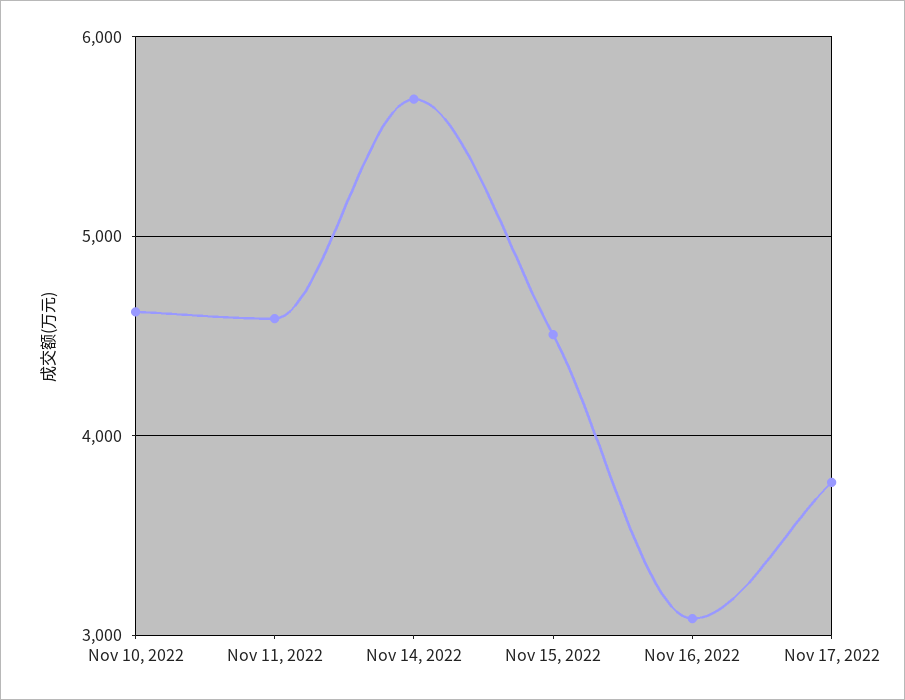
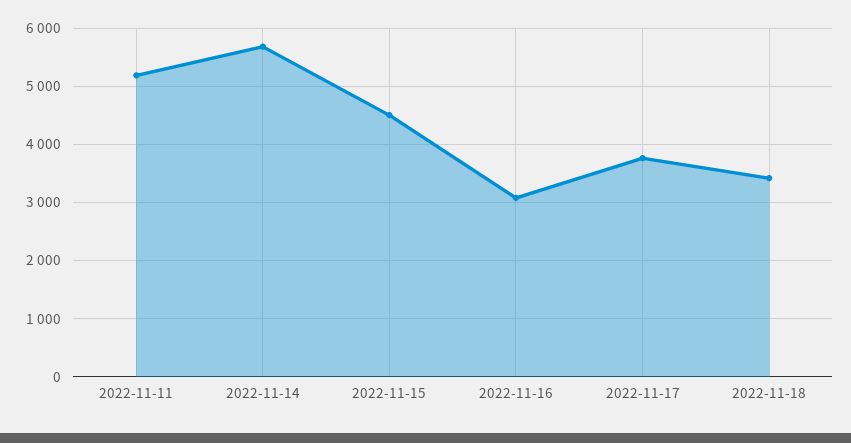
Nov 10, 2022: 4600 -> none
Nov 11, 2022: 4600 -> 5200
2022-11-18: none -> 3400

